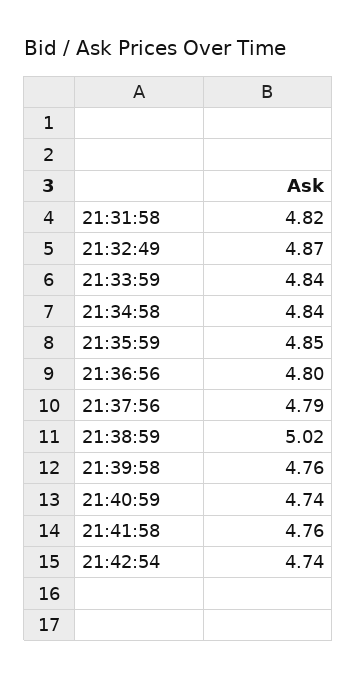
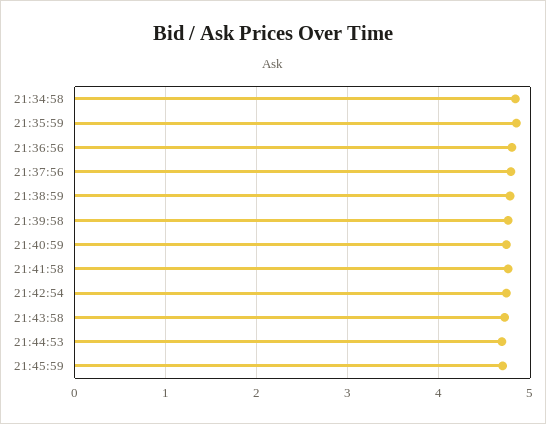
21:31:58: 4.82 -> none
21:32:49: 4.87 -> none
21:33:59: 4.84 -> none
21:38:59: 5.02 -> 4.8
21:43:58: none -> 4.7
21:44:53: none -> 4.7
21:45:59: none -> 4.7

